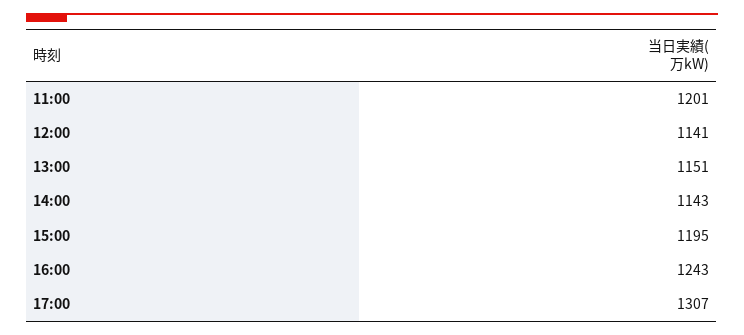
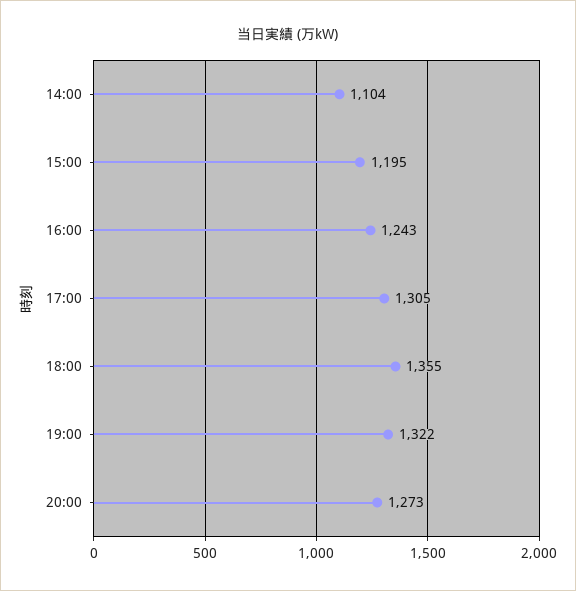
11:00: 1201 -> none
12:00: 1141 -> none
13:00: 1151 -> none
14:00: 1143 -> 1104
17:00: 1307 -> 1305
18:00: none -> 1355
19:00: none -> 1322
20:00: none -> 1273

